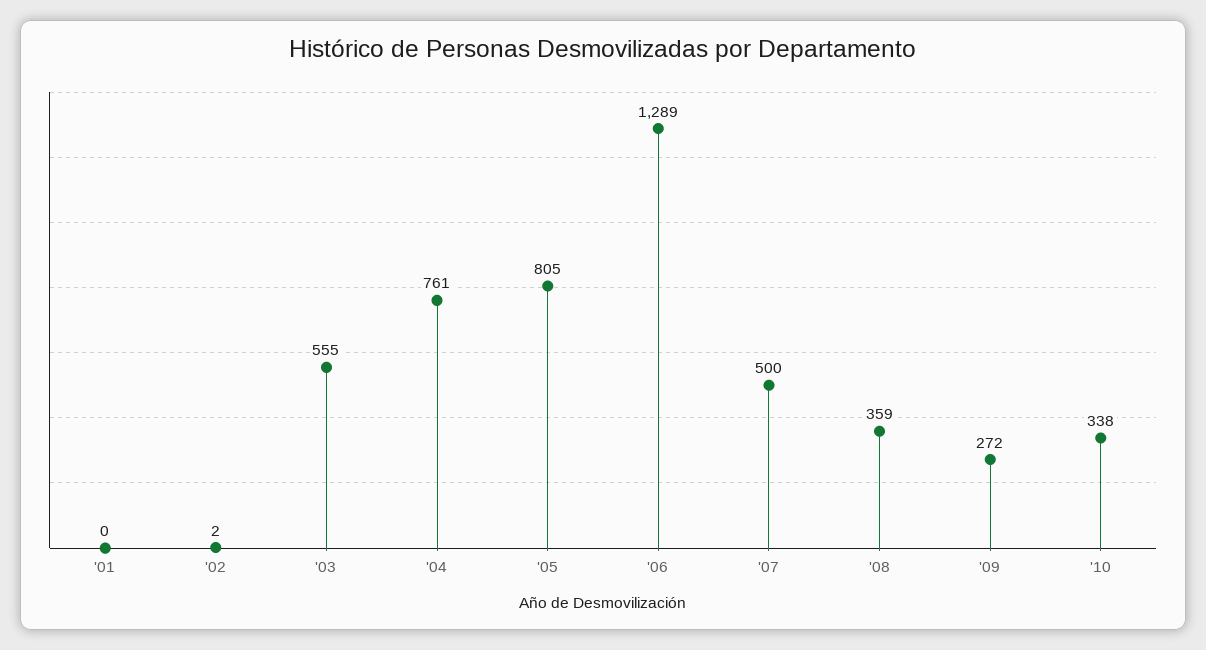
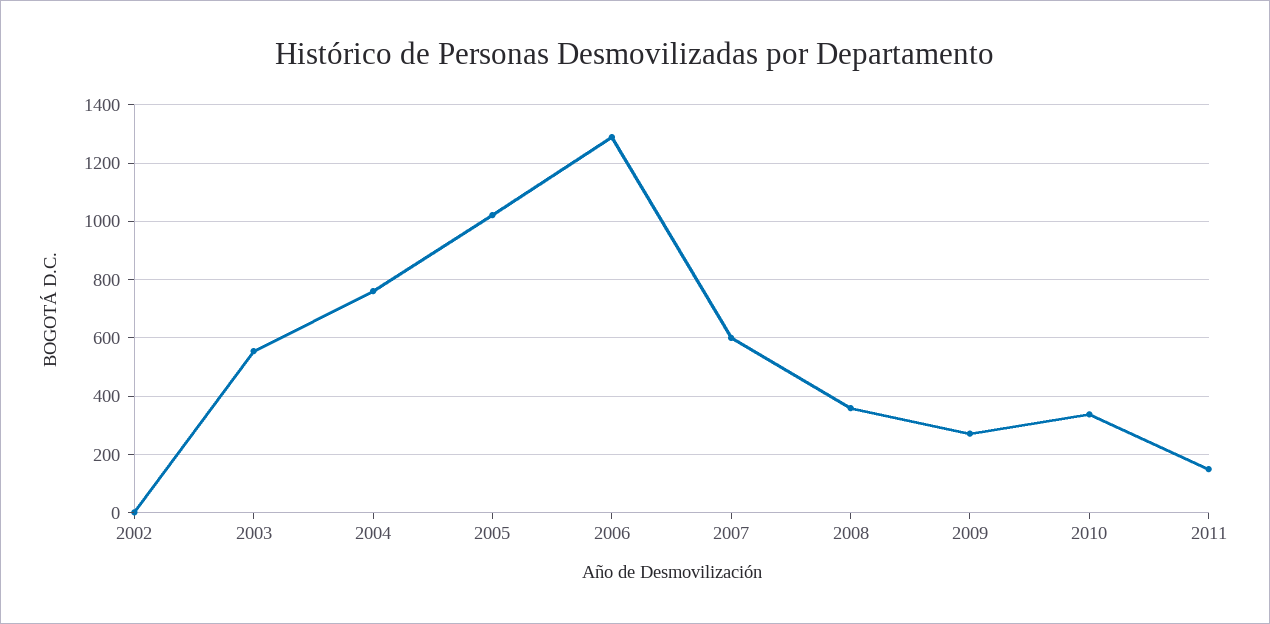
'01: 0 -> none
'05: 805 -> 1025
'07: 500 -> 600
2011: none -> 150

